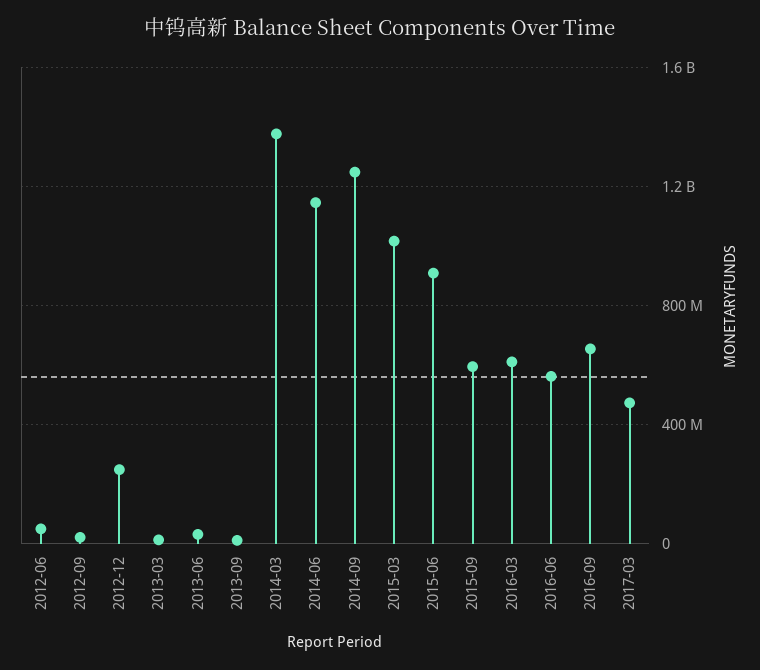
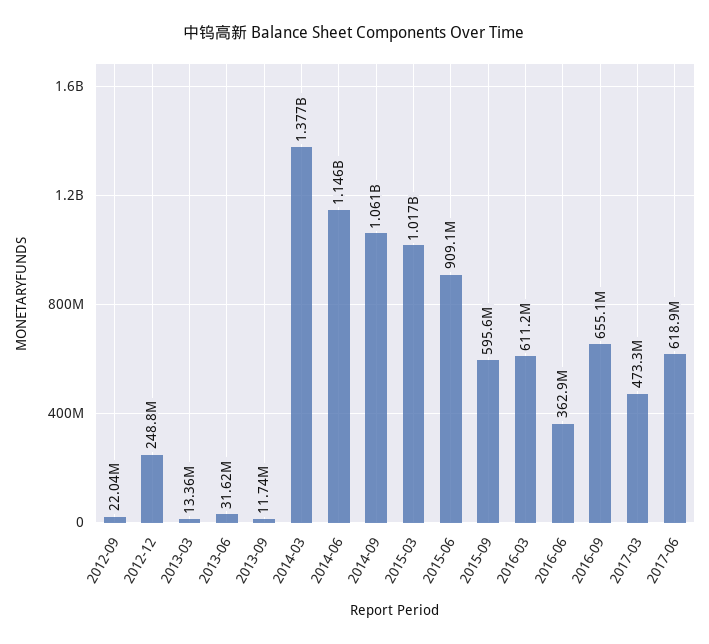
2012-06: 50000000 -> none
2014-09: 1250000000 -> 1061000000
2016-06: 550000000 -> 362900000
2017-06: none -> 618900000

